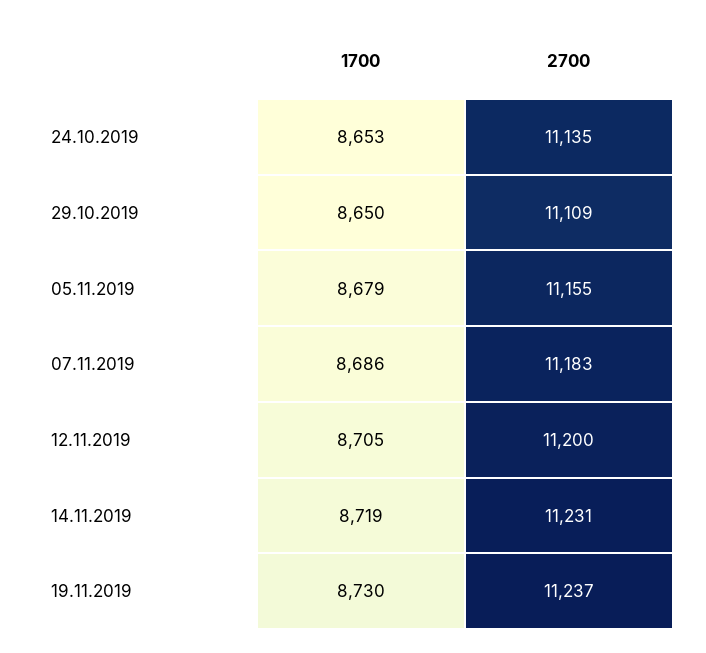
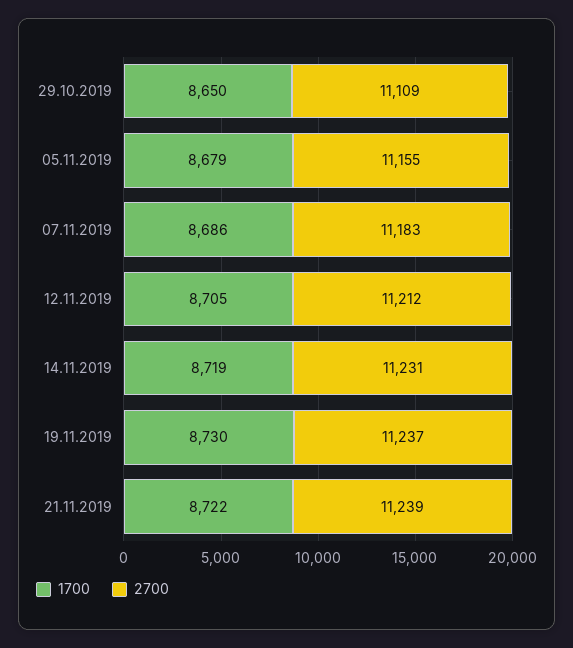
1700, 24.10.2019: 8653 -> none
2700, 24.10.2019: 11135 -> none
2700, 12.11.2019: 11200 -> 11212
1700, 21.11.2019: none -> 8722
2700, 21.11.2019: none -> 11239

